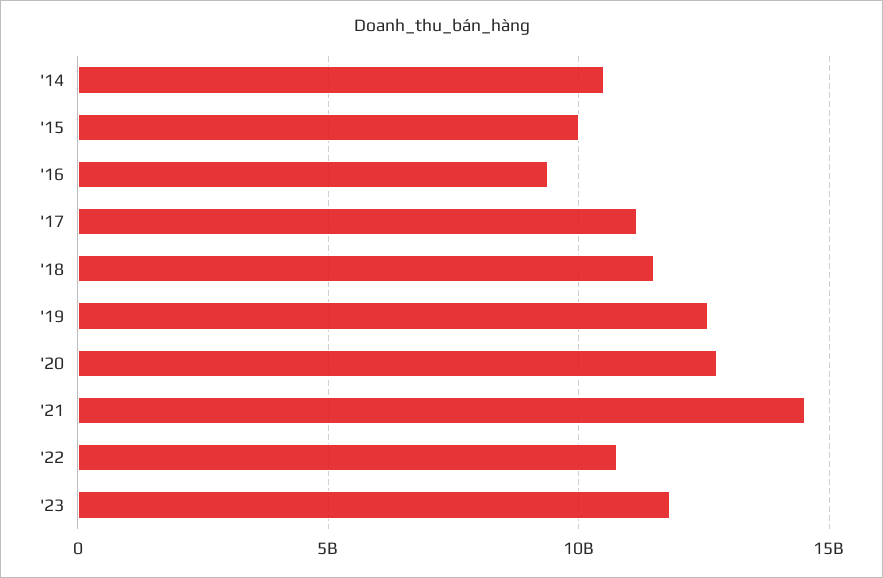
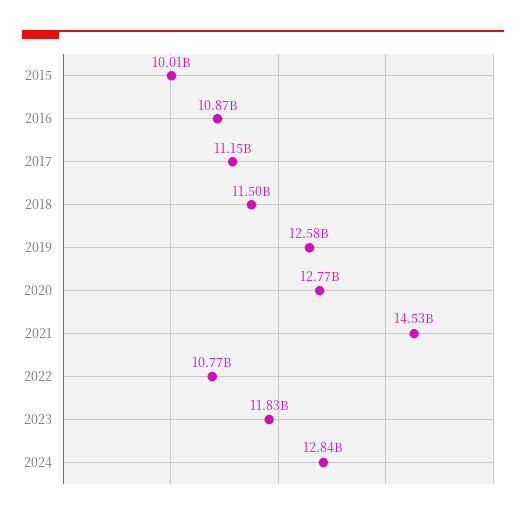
'14: 10500000000 -> none
'16: 9500000000 -> 10870000000
2024: none -> 12840000000

